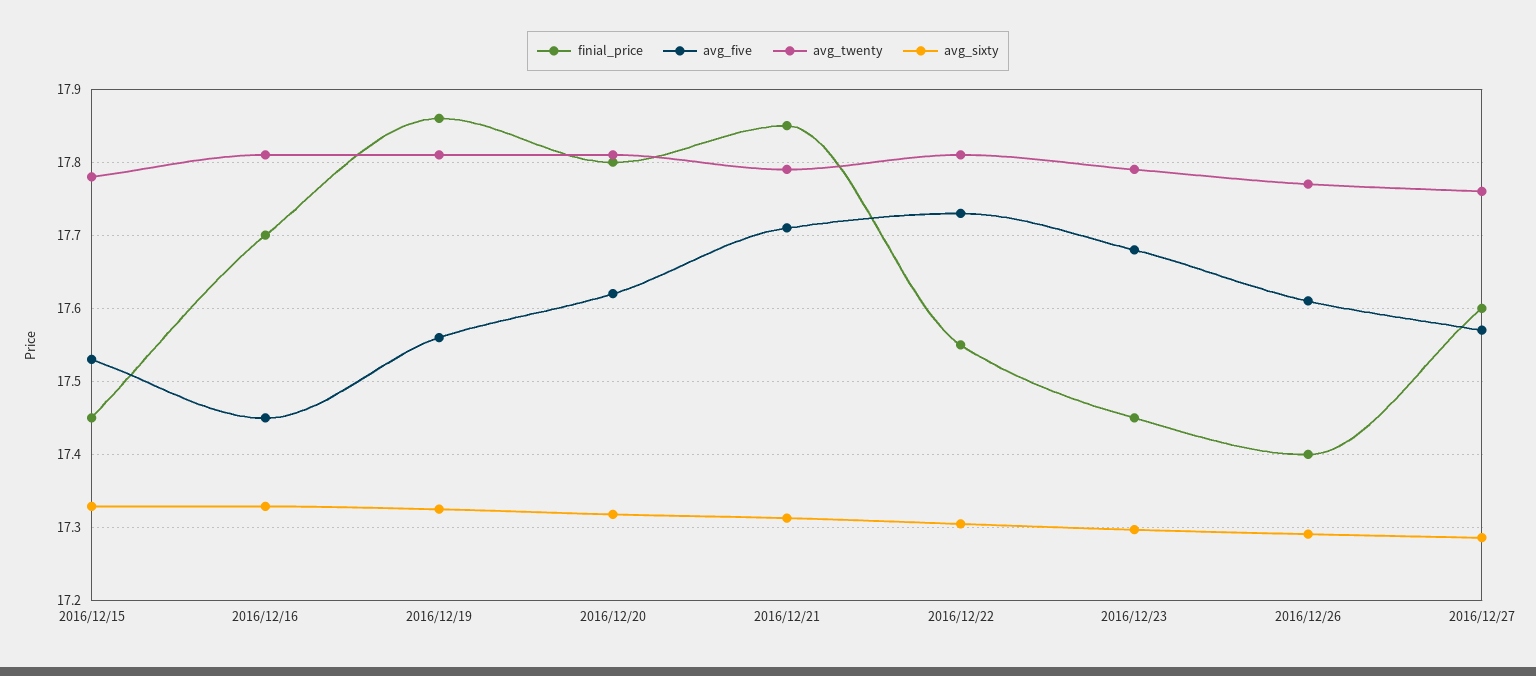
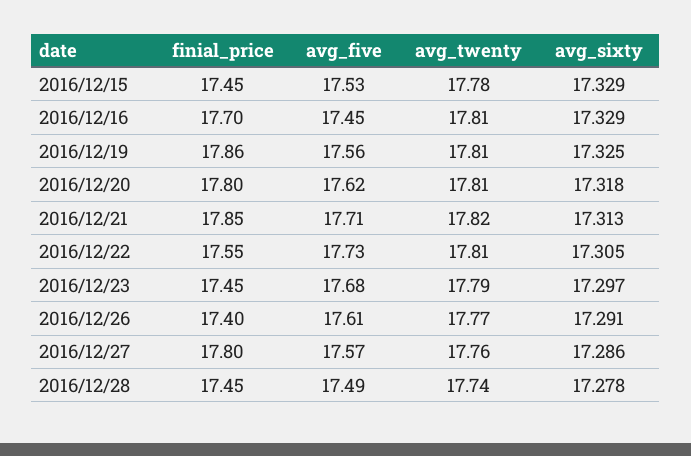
avg_twenty, 2016/12/21: 17.79 -> 17.82
finial_price, 2016/12/27: 17.6 -> 17.8
finial_price, 2016/12/28: none -> 17.45
avg_five, 2016/12/28: none -> 17.49
avg_twenty, 2016/12/28: none -> 17.74
avg_sixty, 2016/12/28: none -> 17.278

